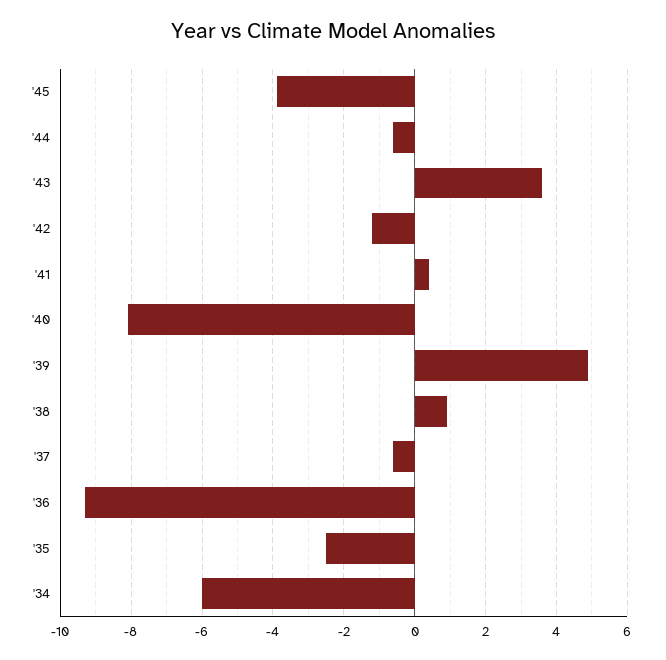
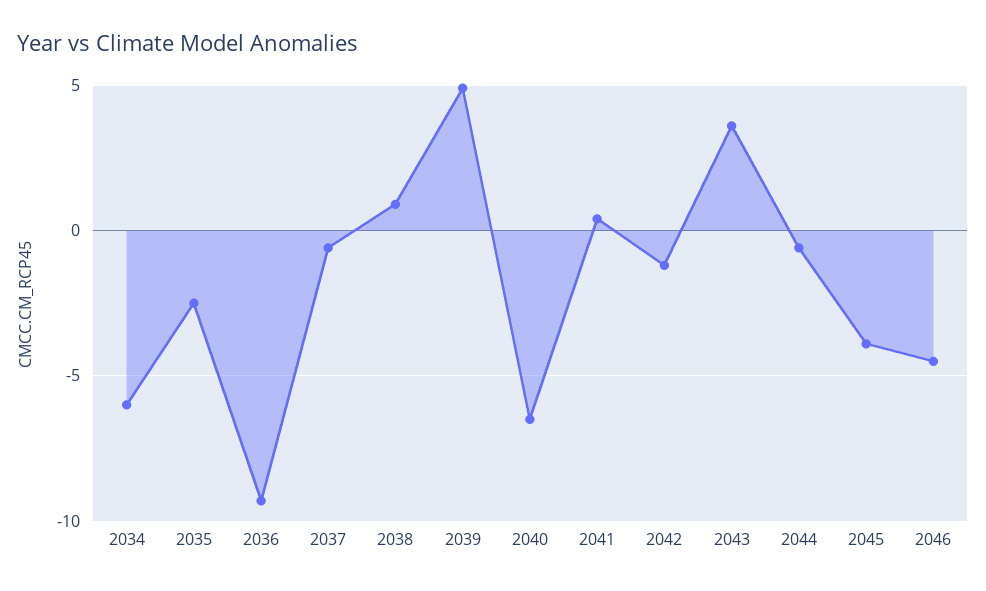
'40: -8 -> -6.5
2046: none -> -4.5

